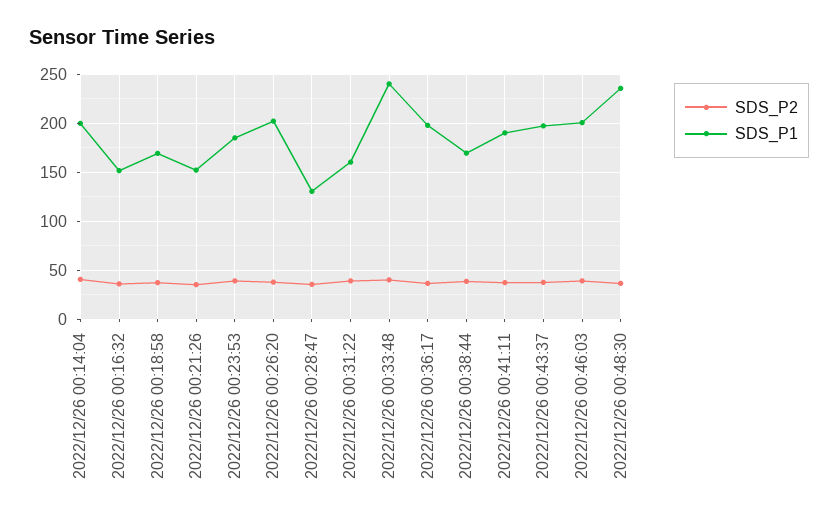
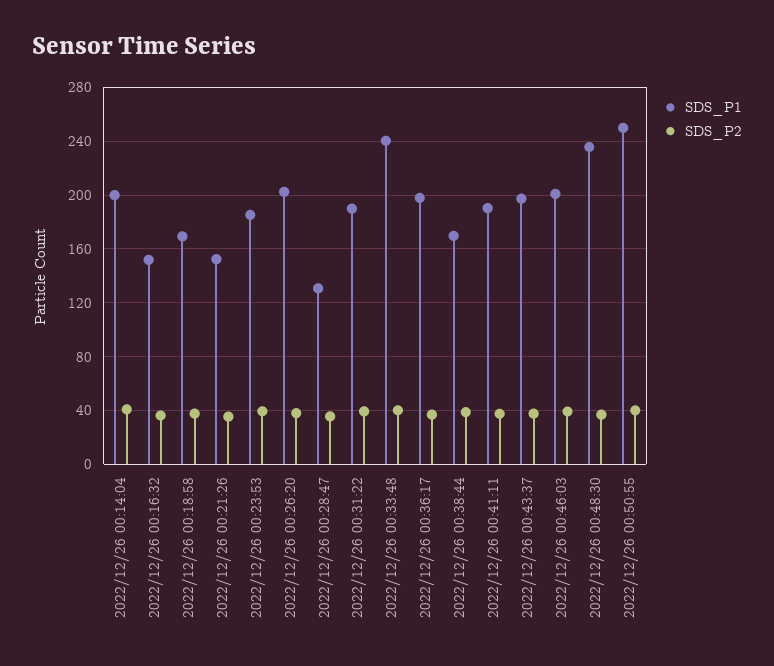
SDS_P1, 2022/12/26 00:31:22: 160 -> 190
SDS_P1, 2022/12/26 00:50:55: none -> 250
SDS_P2, 2022/12/26 00:50:55: none -> 40

